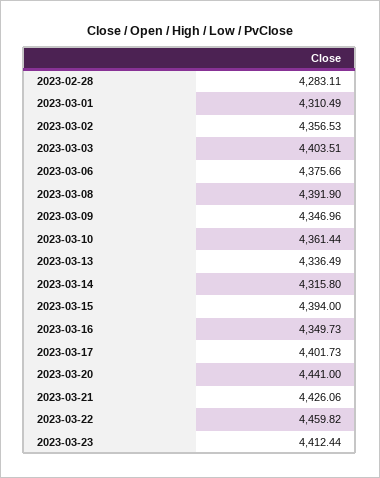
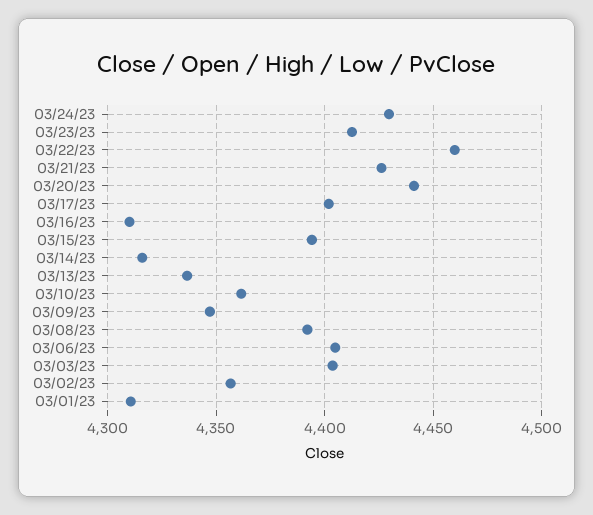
2023-02-28: 4283.11 -> none
2023-03-06: 4375.66 -> 4405
2023-03-16: 4349.73 -> 4310
03/24/23: none -> 4430

